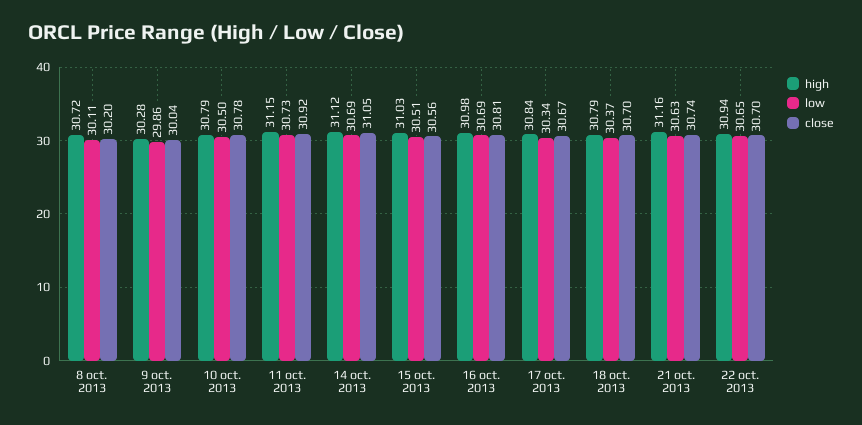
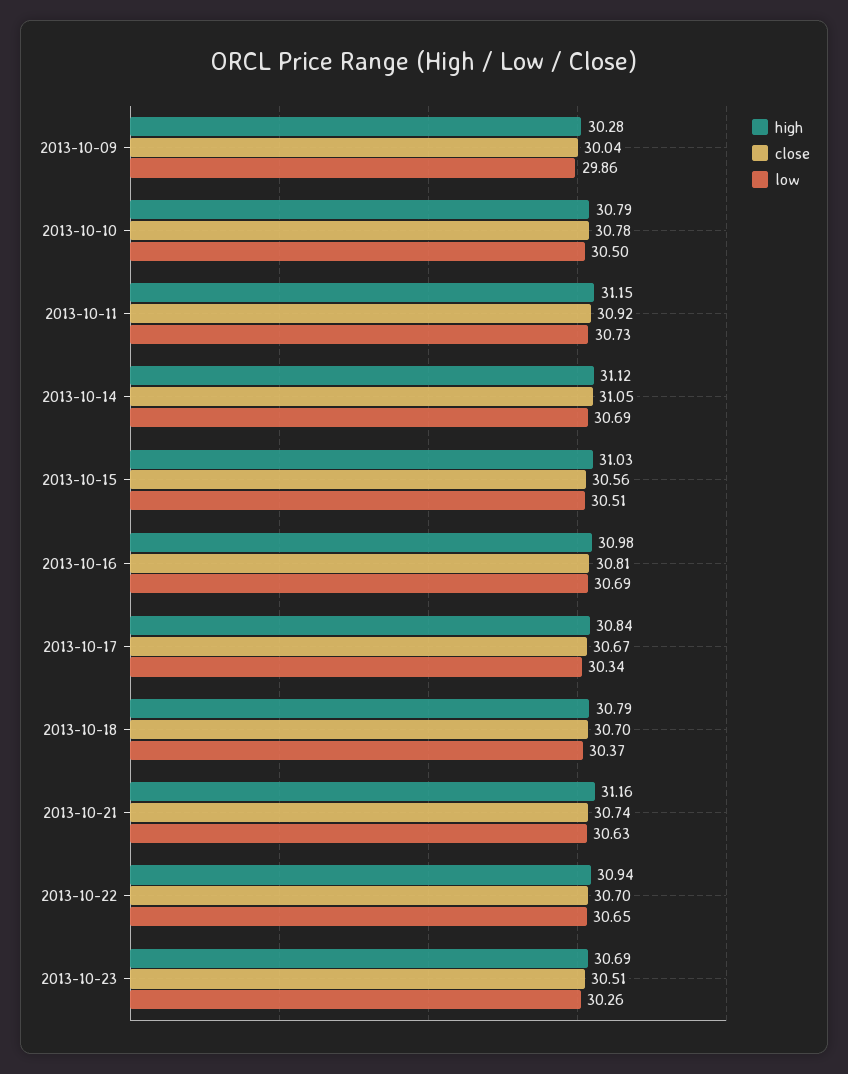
high, 8 oct. 2013: 30.72 -> none
low, 8 oct. 2013: 30.11 -> none
close, 8 oct. 2013: 30.2 -> none
high, 2013-10-23: none -> 30.69
close, 2013-10-23: none -> 30.51
low, 2013-10-23: none -> 30.26

